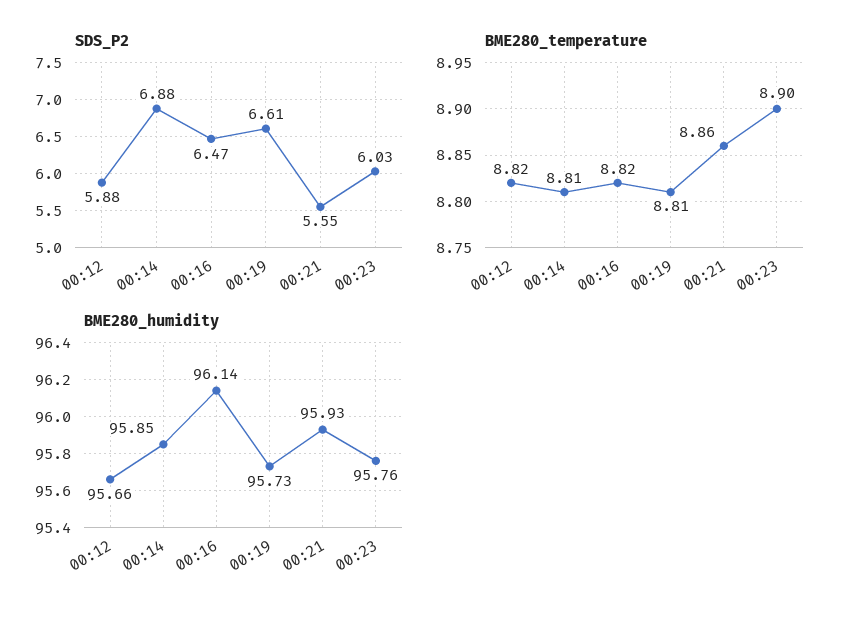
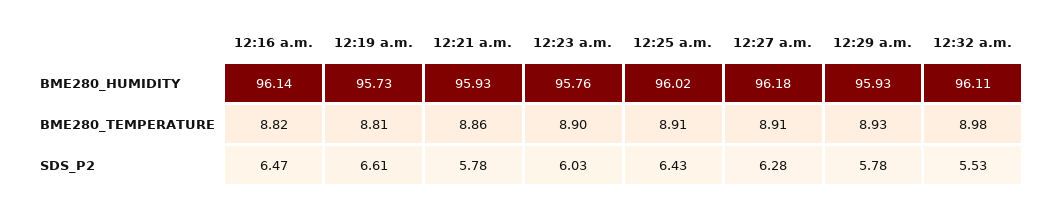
SDS_P2, 00:12: 5.88 -> none
SDS_P2, 00:14: 6.88 -> none
SDS_P2, 00:21: 5.55 -> 5.78
BME280_temperature, 00:12: 8.82 -> none
BME280_temperature, 00:14: 8.81 -> none
BME280_humidity, 00:12: 95.66 -> none
BME280_humidity, 00:14: 95.85 -> none
BME280_humidity, 12:25 a.m.: none -> 96.02
BME280_humidity, 12:27 a.m.: none -> 96.18
BME280_humidity, 12:29 a.m.: none -> 95.93
BME280_humidity, 12:32 a.m.: none -> 96.11
BME280_temperature, 12:25 a.m.: none -> 8.91
BME280_temperature, 12:27 a.m.: none -> 8.91
BME280_temperature, 12:29 a.m.: none -> 8.93
BME280_temperature, 12:32 a.m.: none -> 8.98
SDS_P2, 12:25 a.m.: none -> 6.43
SDS_P2, 12:27 a.m.: none -> 6.28
SDS_P2, 12:29 a.m.: none -> 5.78
SDS_P2, 12:32 a.m.: none -> 5.53

